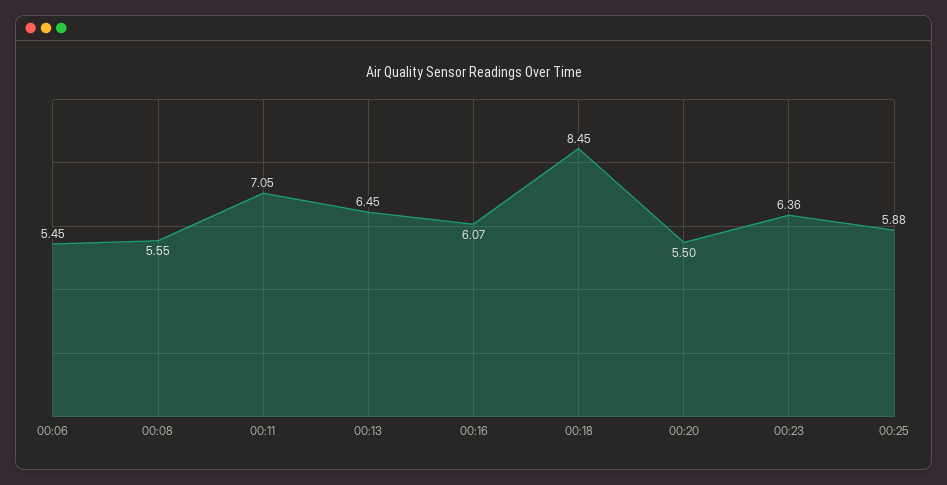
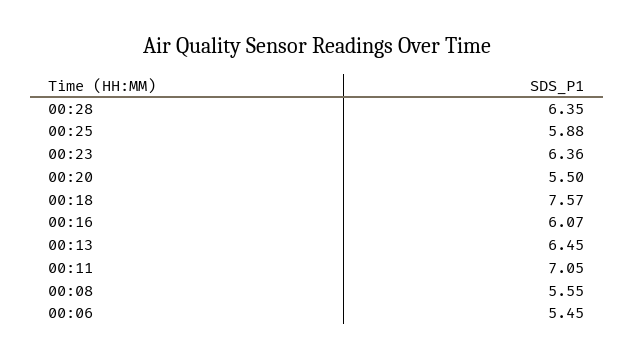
00:18: 8.45 -> 7.57
00:28: none -> 6.35

